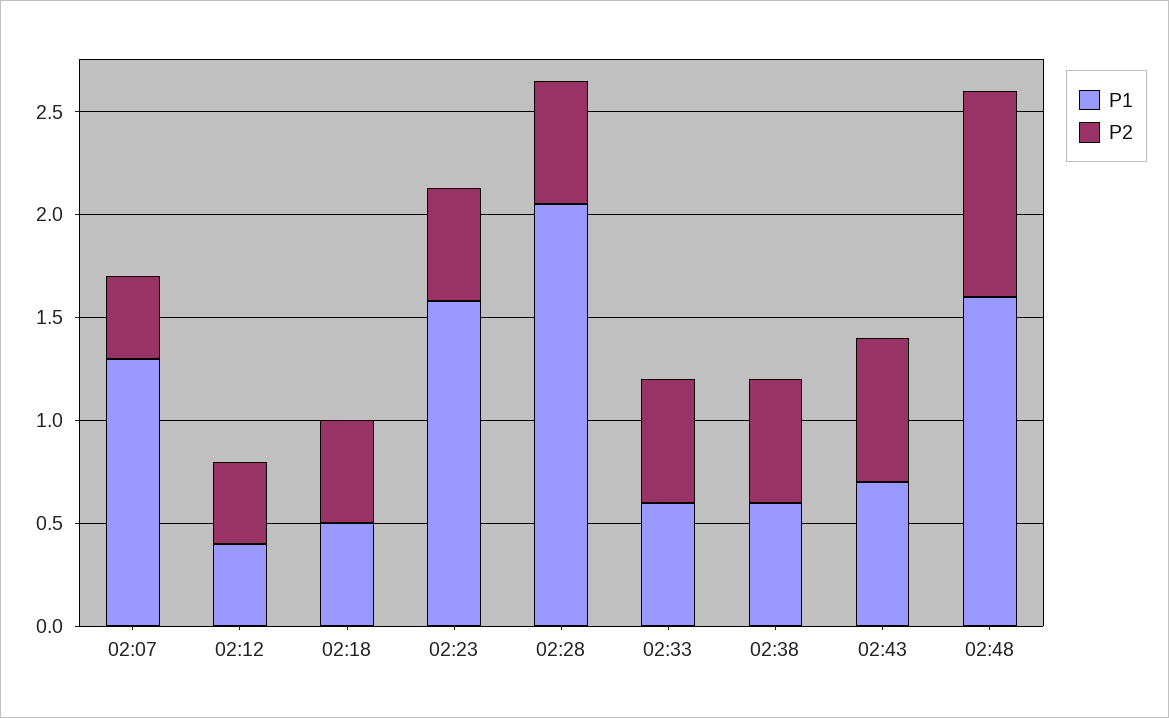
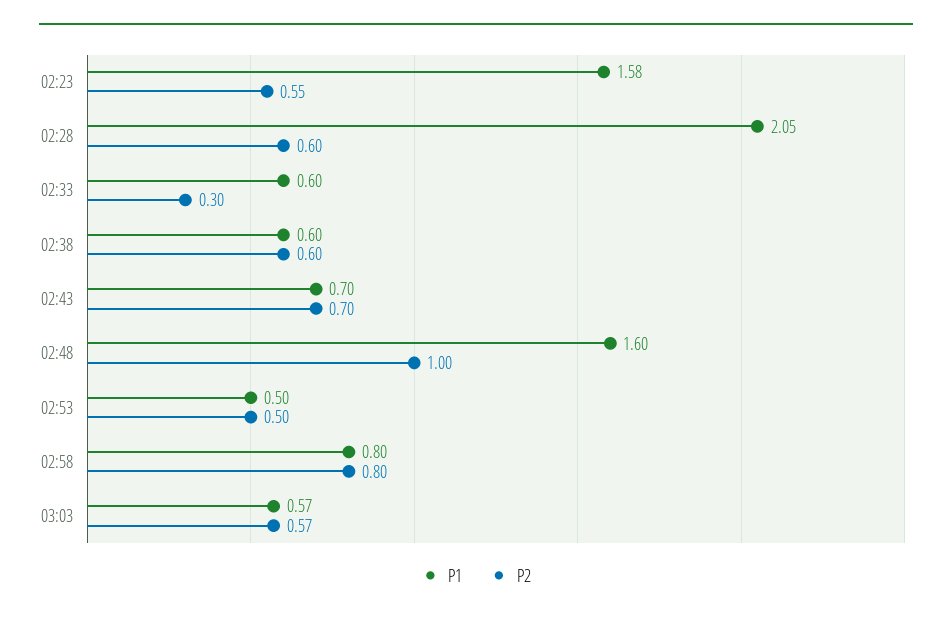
P1, 02:07: 1.3 -> none
P2, 02:07: 0.4 -> none
P1, 02:12: 0.4 -> none
P2, 02:12: 0.4 -> none
P1, 02:18: 0.5 -> none
P2, 02:18: 0.5 -> none
P2, 02:33: 0.6 -> 0.3
P1, 02:53: none -> 0.5
P2, 02:53: none -> 0.5
P1, 02:58: none -> 0.8
P2, 02:58: none -> 0.8
P1, 03:03: none -> 0.57
P2, 03:03: none -> 0.57

